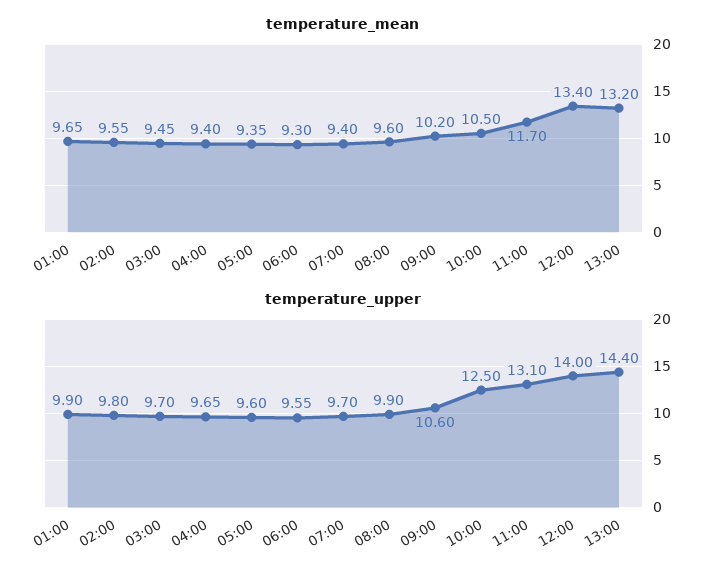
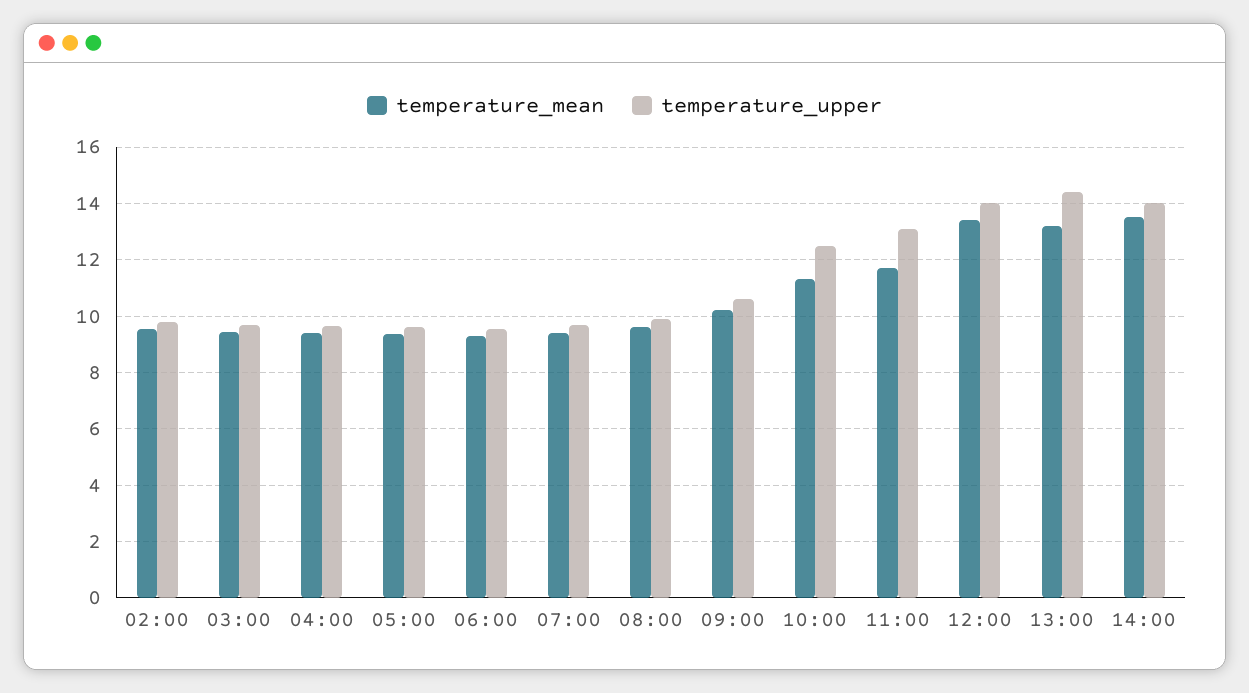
temperature_mean, 01:00: 9.65 -> none
temperature_mean, 10:00: 10.5 -> 11.25
temperature_upper, 01:00: 9.9 -> none
temperature_mean, 14:00: none -> 13.5
temperature_upper, 14:00: none -> 14

